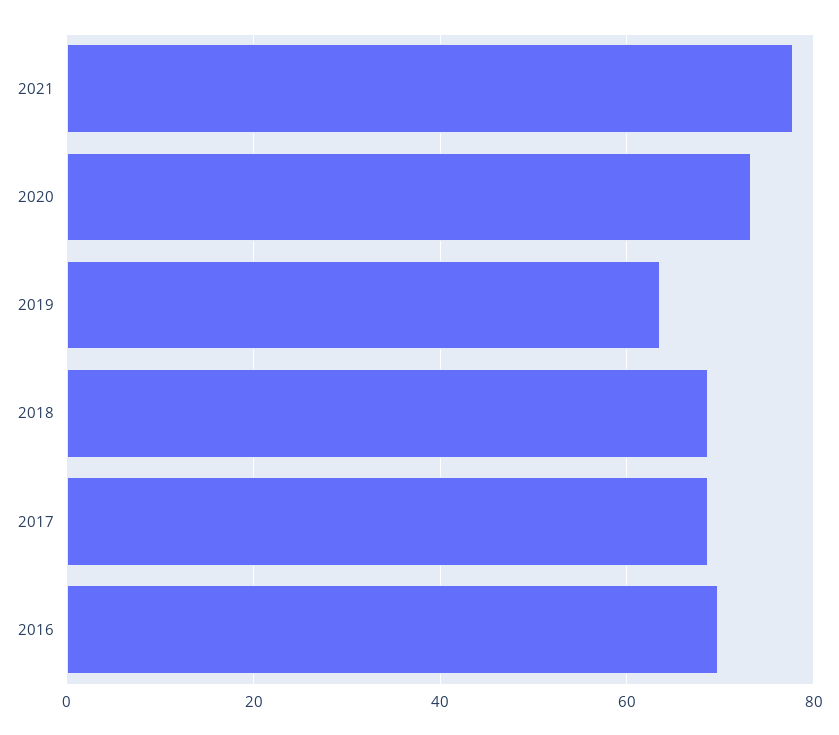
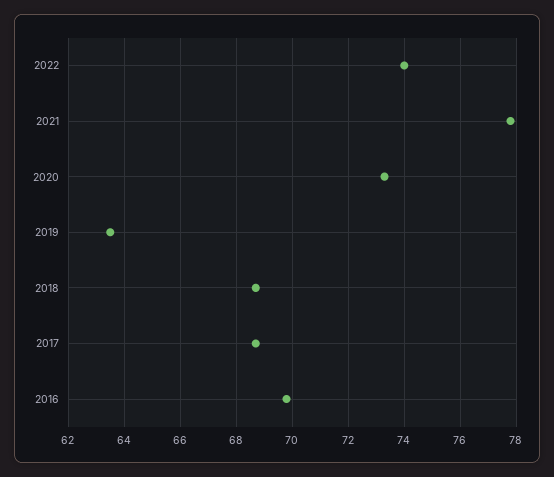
2022: none -> 74

